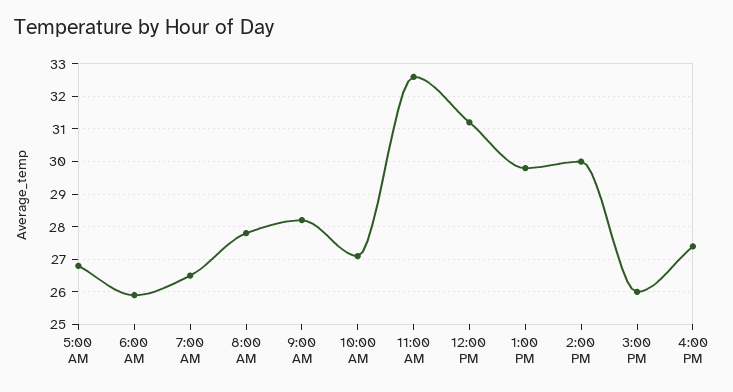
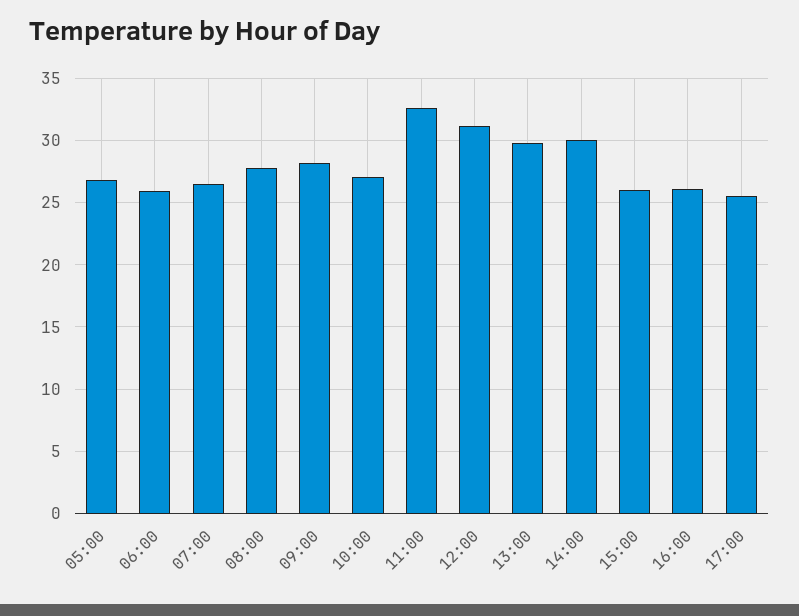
4:00 PM: 27.5 -> 26
17:00: none -> 25.5

